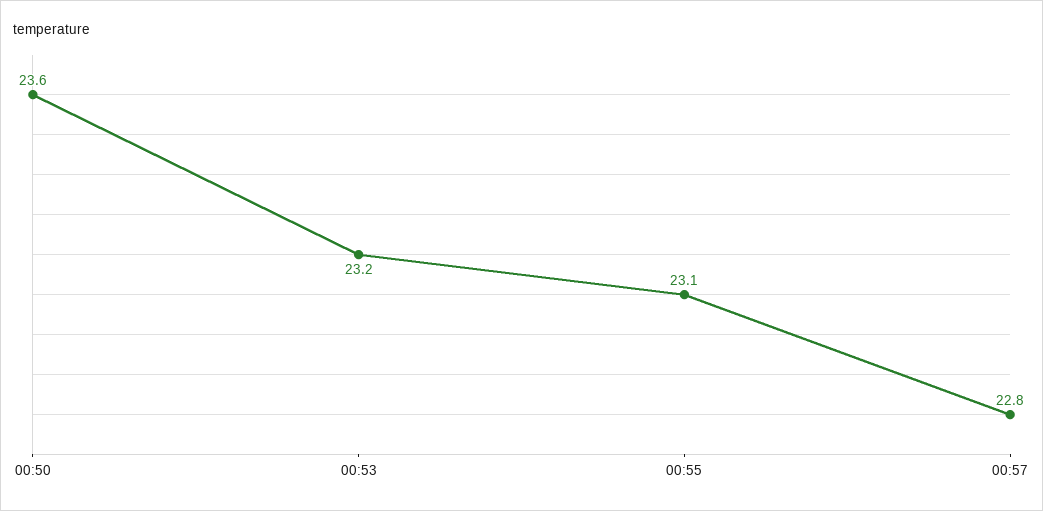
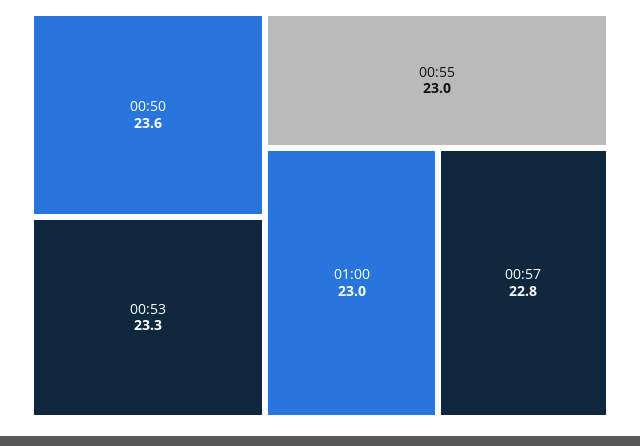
00:53: 23.2 -> 23.3
00:55: 23.1 -> 23
01:00: none -> 23

